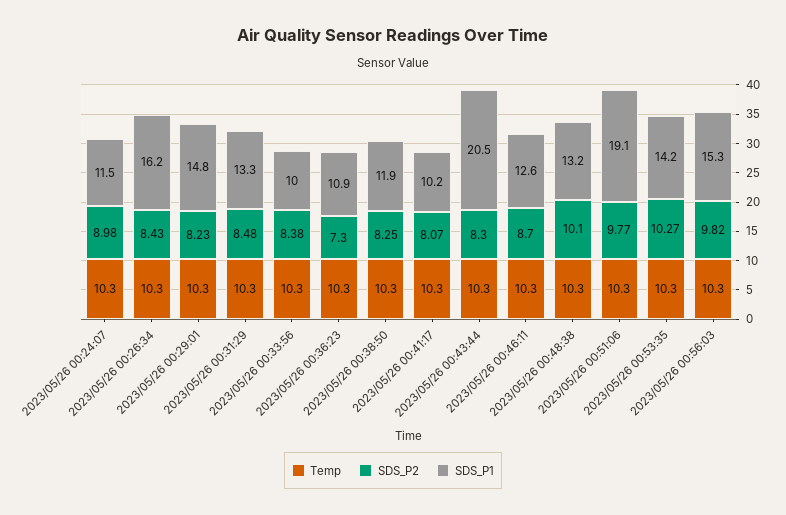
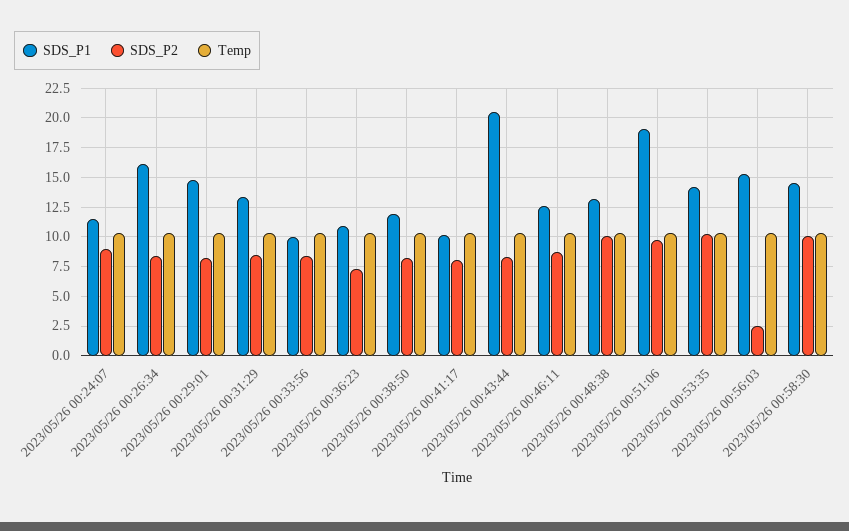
SDS_P2, 2023/05/26 00:56:03: 9.82 -> 2.5
SDS_P1, 2023/05/26 00:58:30: none -> 15
SDS_P2, 2023/05/26 00:58:30: none -> 10
Temp, 2023/05/26 00:58:30: none -> 10

